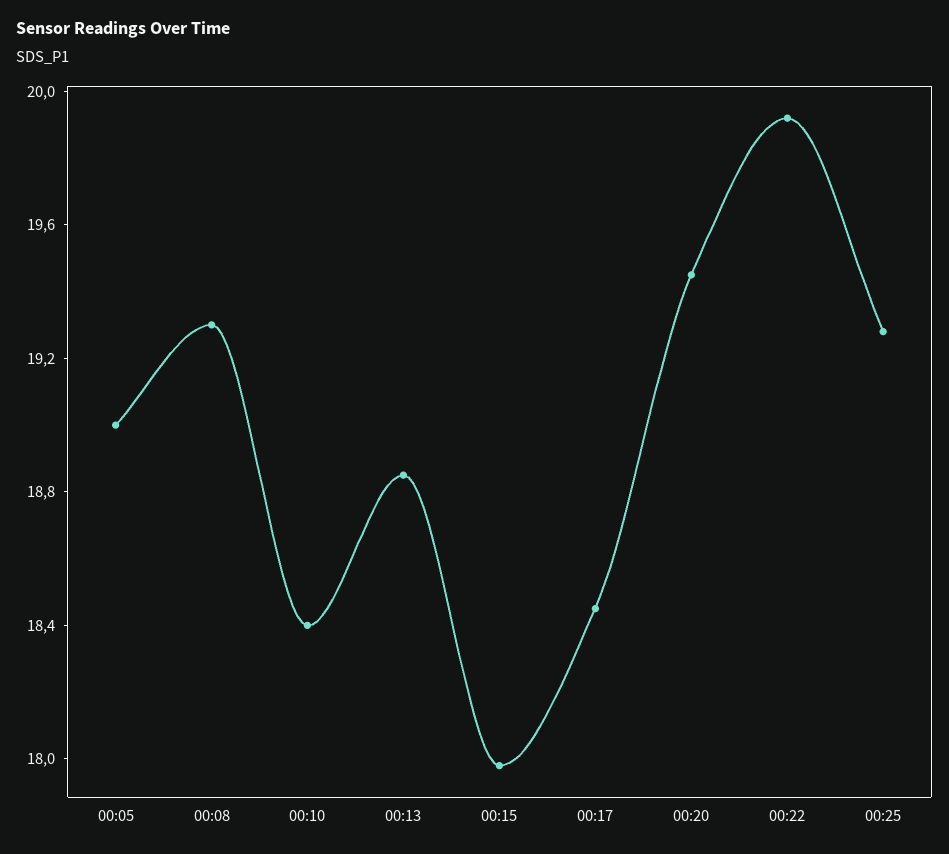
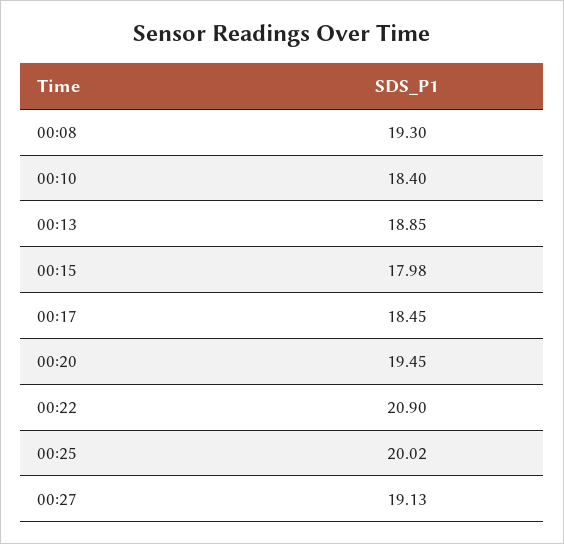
00:05: 19 -> none
00:22: 19.9 -> 20.9
00:25: 19.3 -> 20.02
00:27: none -> 19.13

